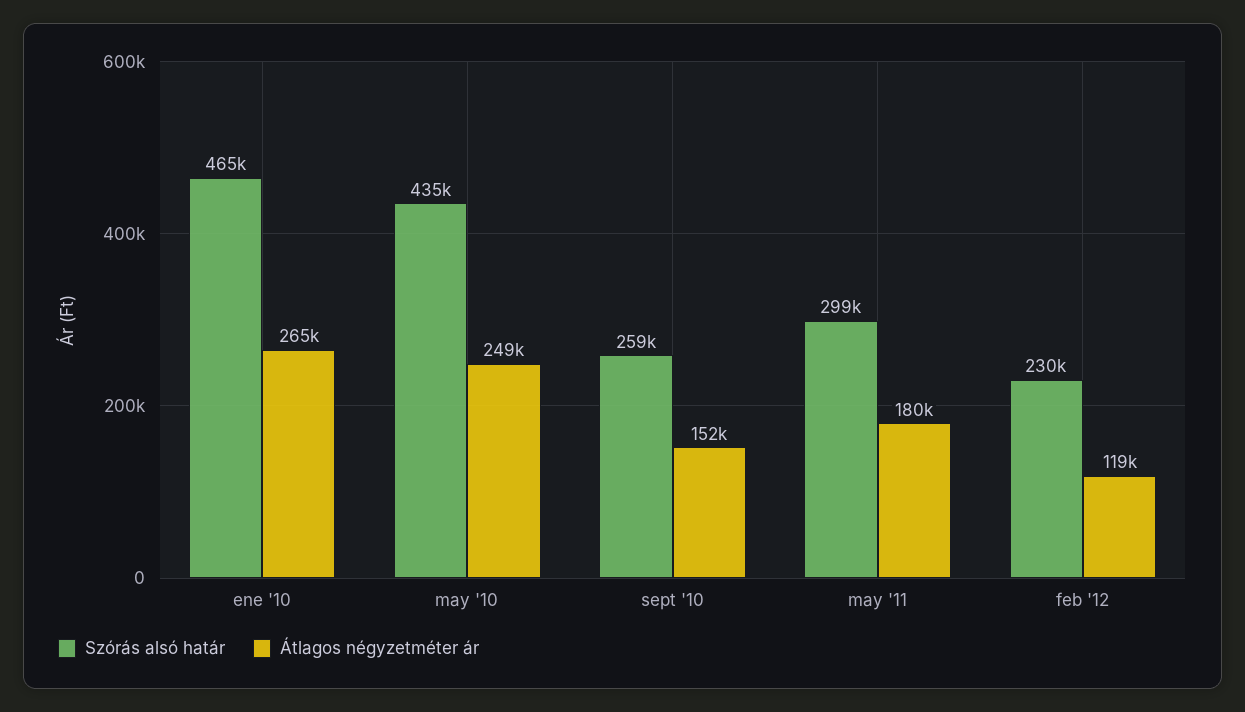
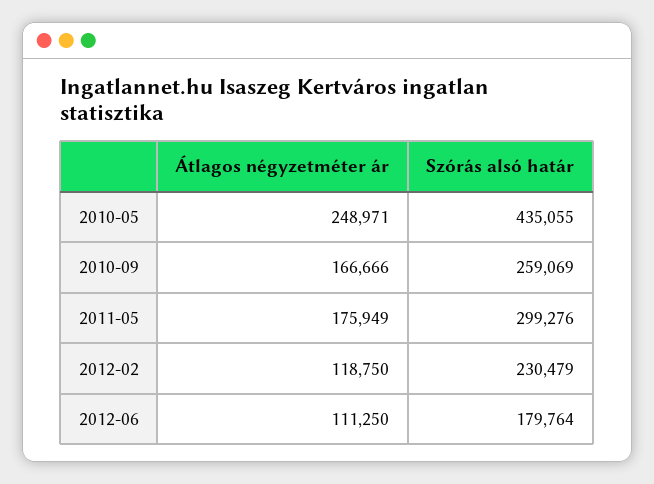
Szórás alsó határ, ene '10: 465000 -> none
Átlagos négyzetméter ár, ene '10: 265000 -> none
Átlagos négyzetméter ár, sept '10: 152000 -> 166666
Átlagos négyzetméter ár, may '11: 180000 -> 175949
Átlagos négyzetméter ár, 2012-06: none -> 111250
Szórás alsó határ, 2012-06: none -> 179764

